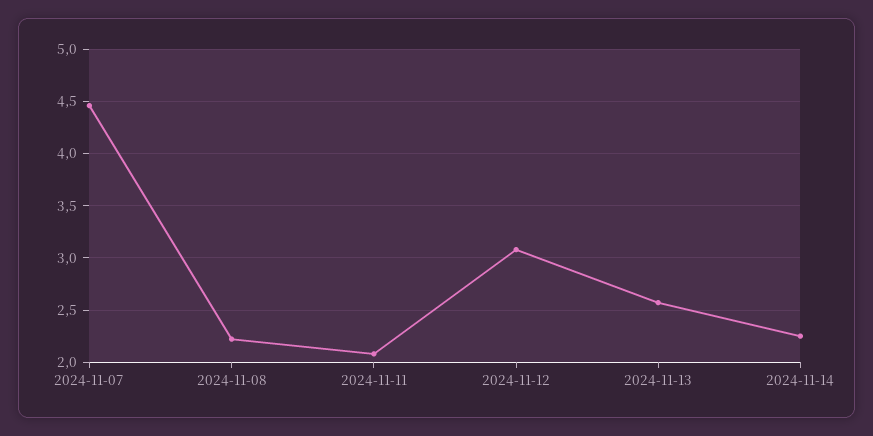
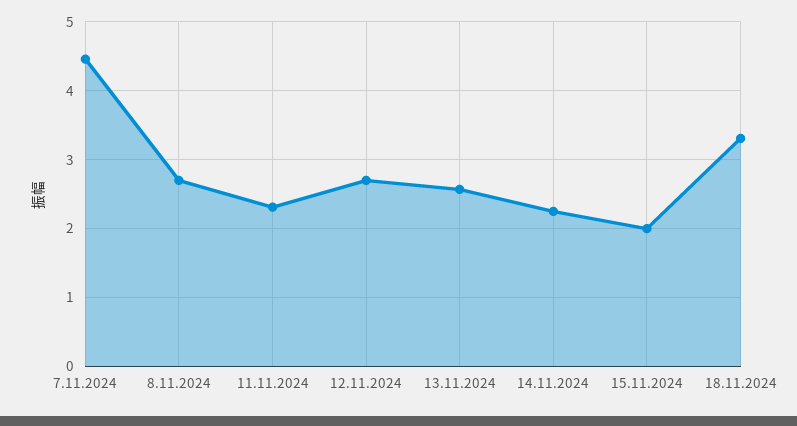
2024-11-08: 2.2 -> 2.7
2024-11-11: 2.1 -> 2.3
2024-11-12: 3.1 -> 2.7
15.11.2024: none -> 2
18.11.2024: none -> 3.3

